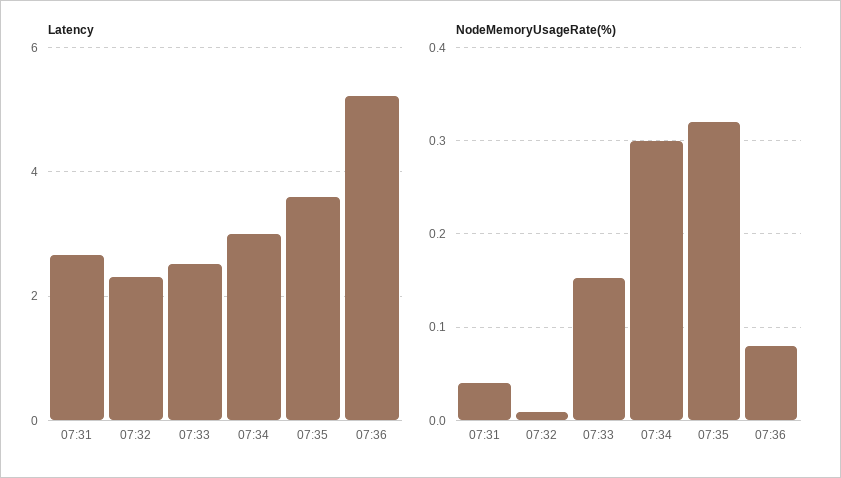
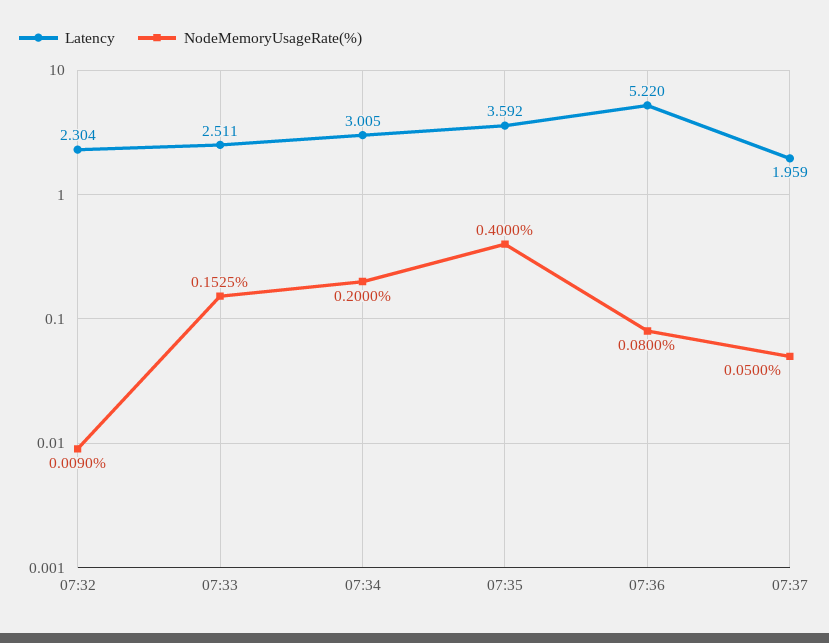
Latency, 07:31: 2.6 -> none
NodeMemoryUsageRate(%), 07:31: 0.04 -> none
NodeMemoryUsageRate(%), 07:34: 0.3 -> 0.2
NodeMemoryUsageRate(%), 07:35: 0.32 -> 0.4
Latency, 07:37: none -> 1.959
NodeMemoryUsageRate(%), 07:37: none -> 0.05

